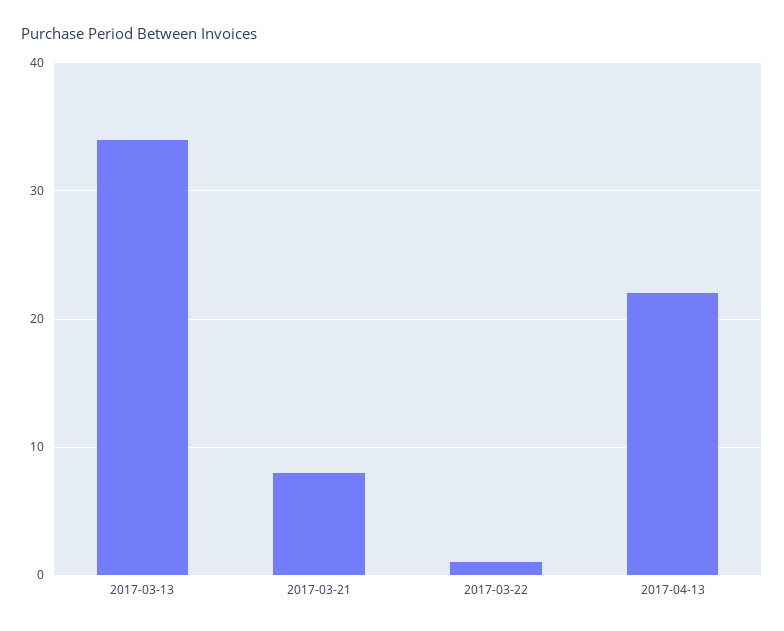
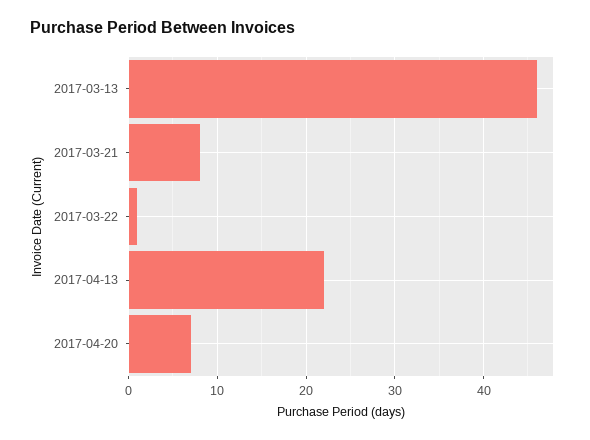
2017-03-13: 34 -> 46
2017-04-20: none -> 7

